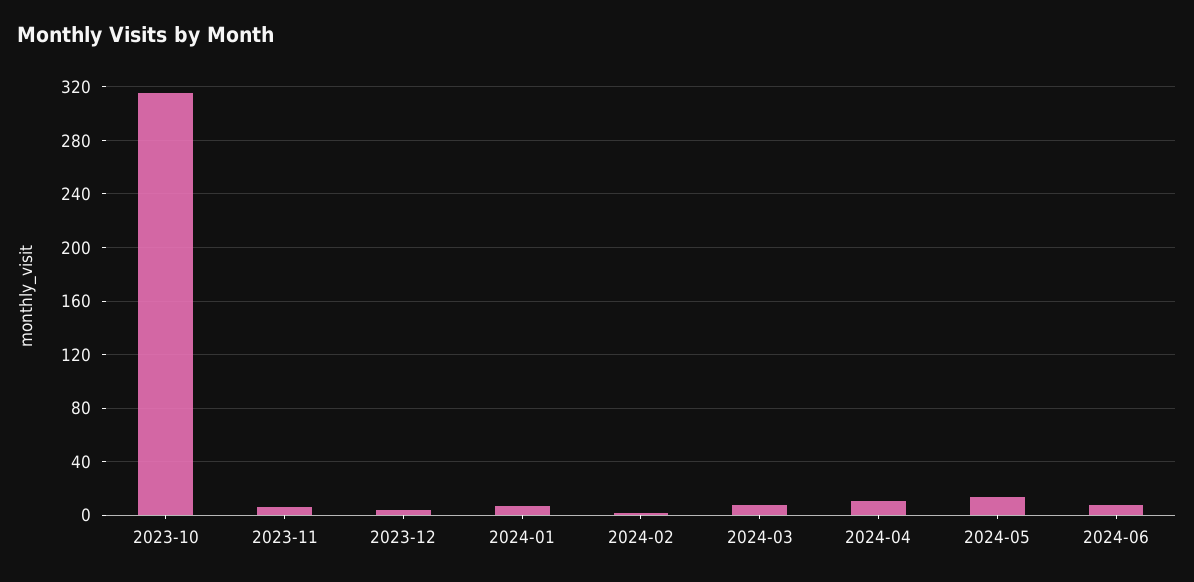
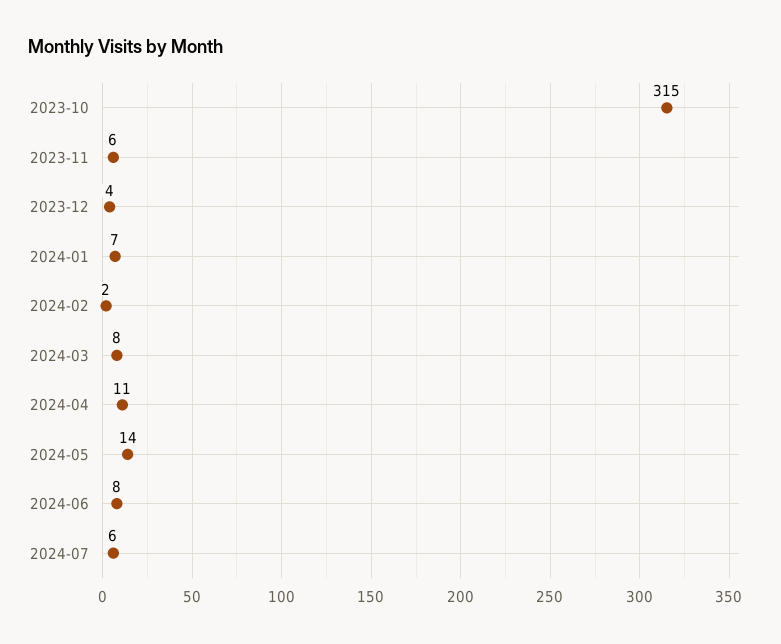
2024-07: none -> 6

